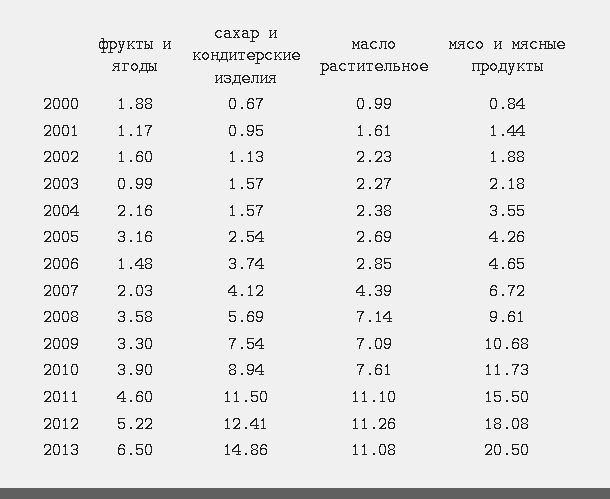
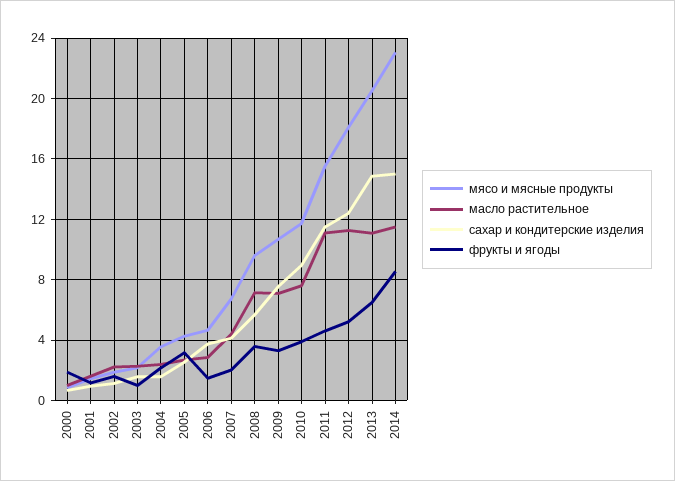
мясо и мясные продукты, 2014: none -> 23
масло растительное, 2014: none -> 11.5
сахар и кондитерские изделия, 2014: none -> 15
фрукты и ягоды, 2014: none -> 8.5

